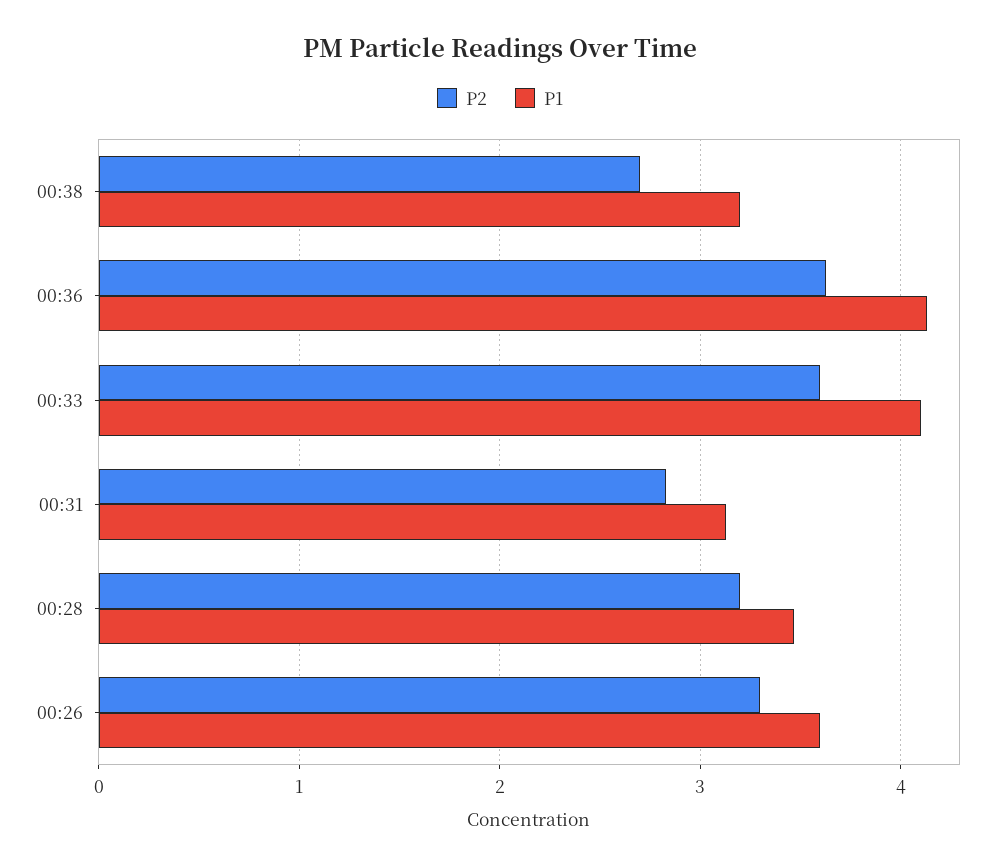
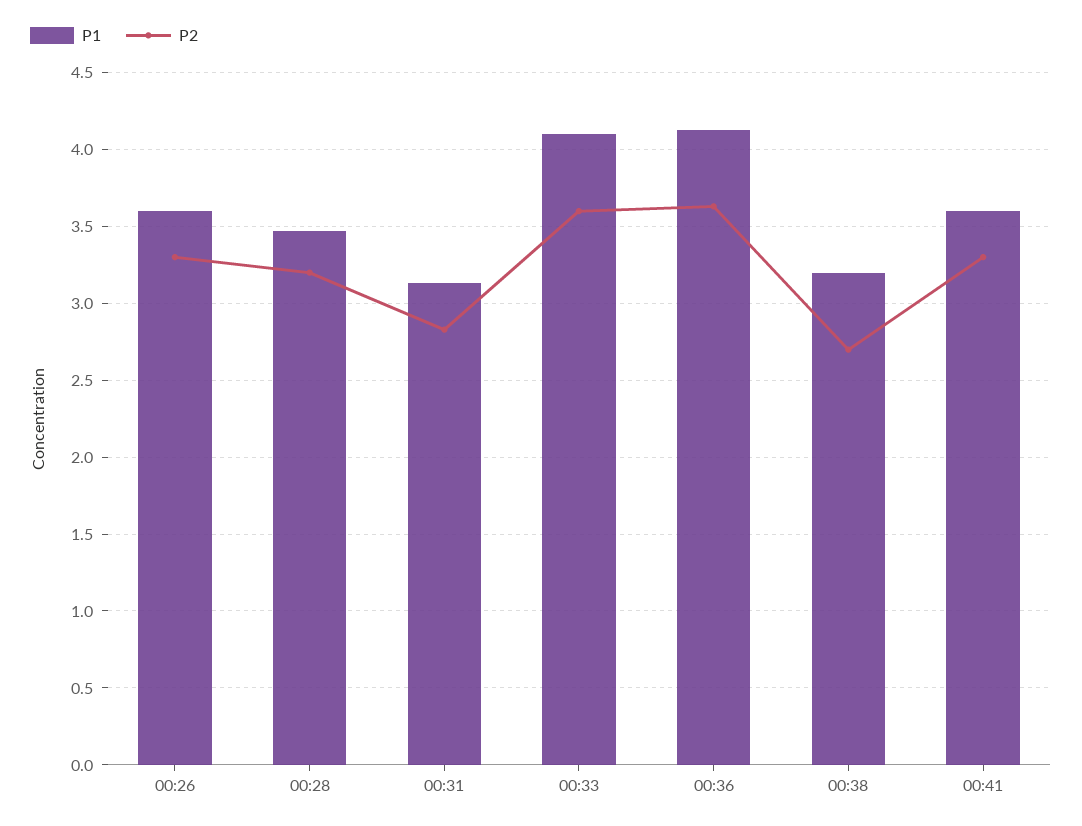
P1, 00:41: none -> 3.6
P2, 00:41: none -> 3.3

